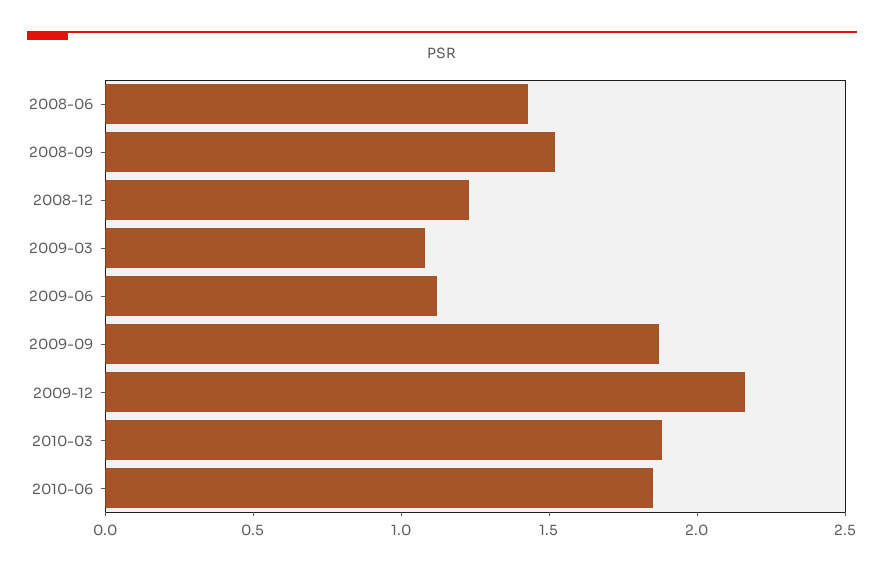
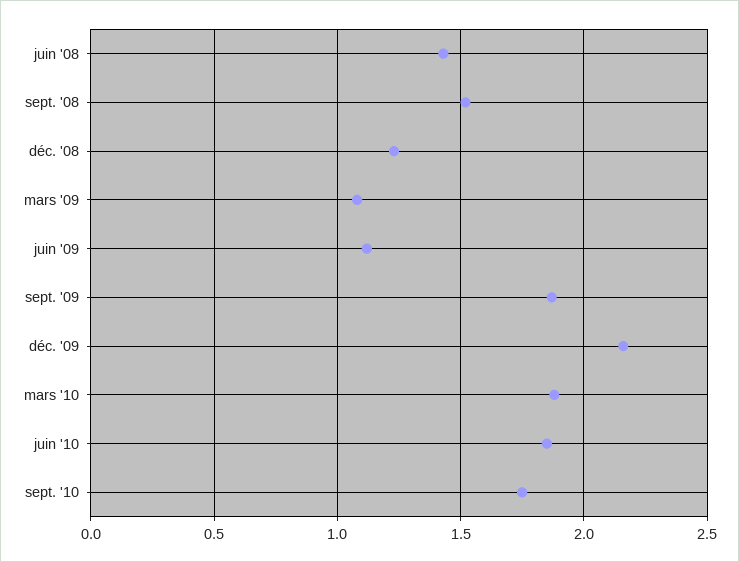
sept. '10: none -> 1.75

